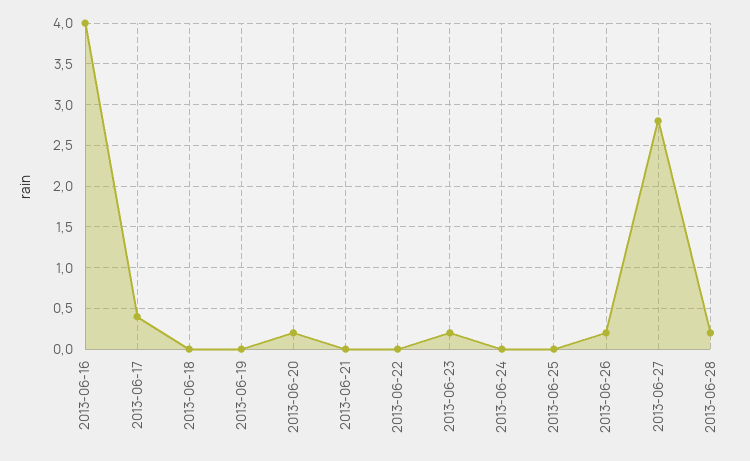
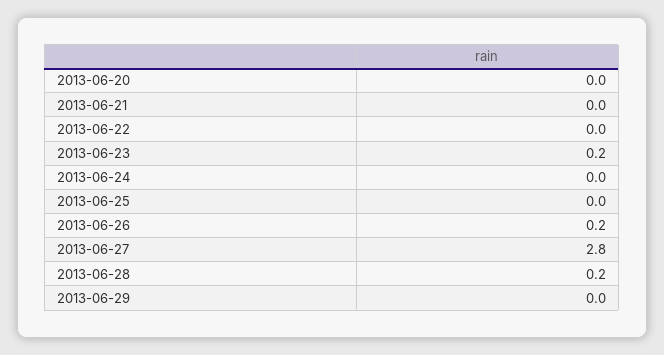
2013-06-16: 4 -> none
2013-06-17: 0.4 -> none
2013-06-18: 0 -> none
2013-06-19: 0 -> none
2013-06-20: 0.2 -> 0
2013-06-29: none -> 0

